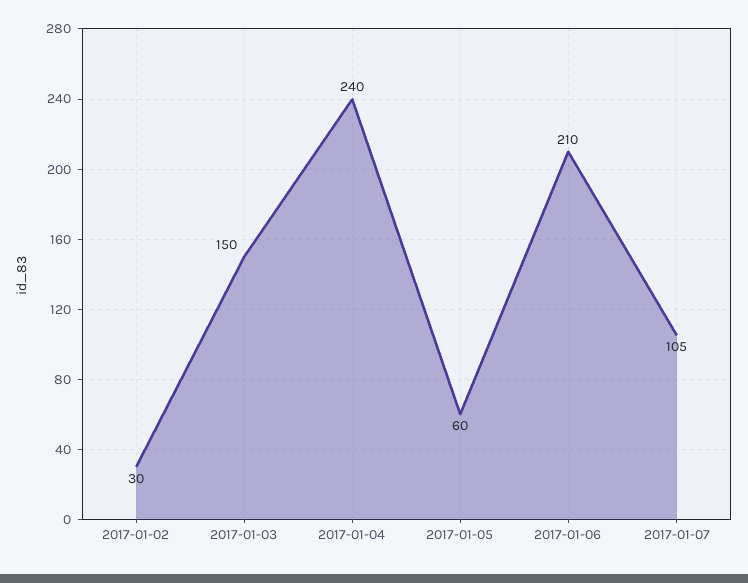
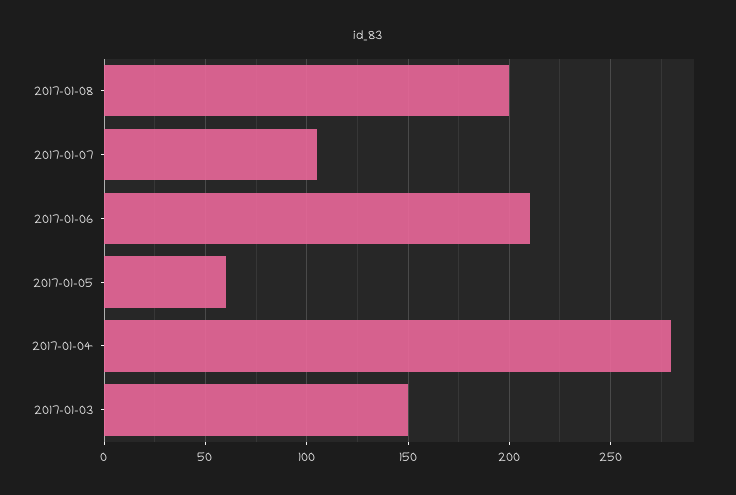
2017-01-02: 30 -> none
2017-01-04: 240 -> 280
2017-01-08: none -> 200

